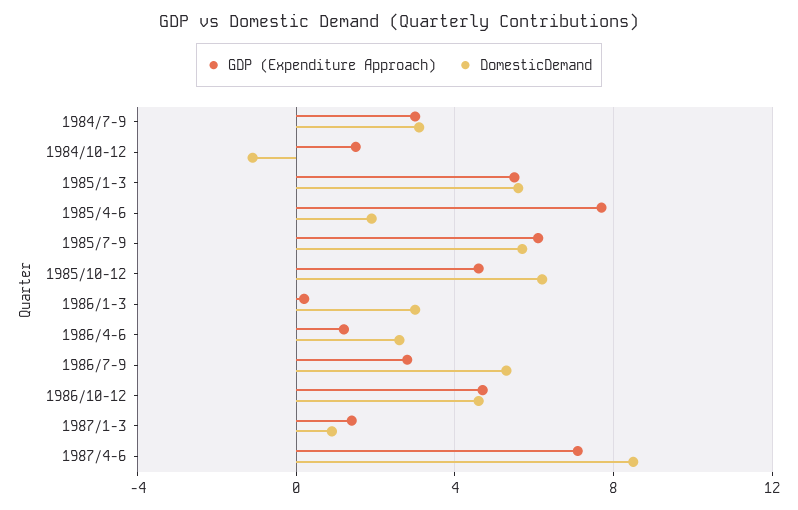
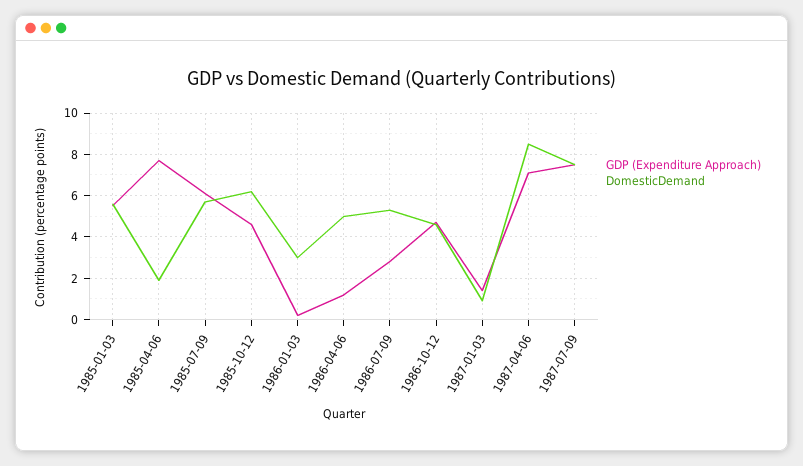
GDP (Expenditure Approach), 1984/7-9: 3 -> none
DomesticDemand, 1984/7-9: 3 -> none
GDP (Expenditure Approach), 1984/10-12: 1.5 -> none
DomesticDemand, 1984/10-12: -1 -> none
DomesticDemand, 1986/4-6: 2.5 -> 5
GDP (Expenditure Approach), 1987-07-09: none -> 7.5
DomesticDemand, 1987-07-09: none -> 7.5

